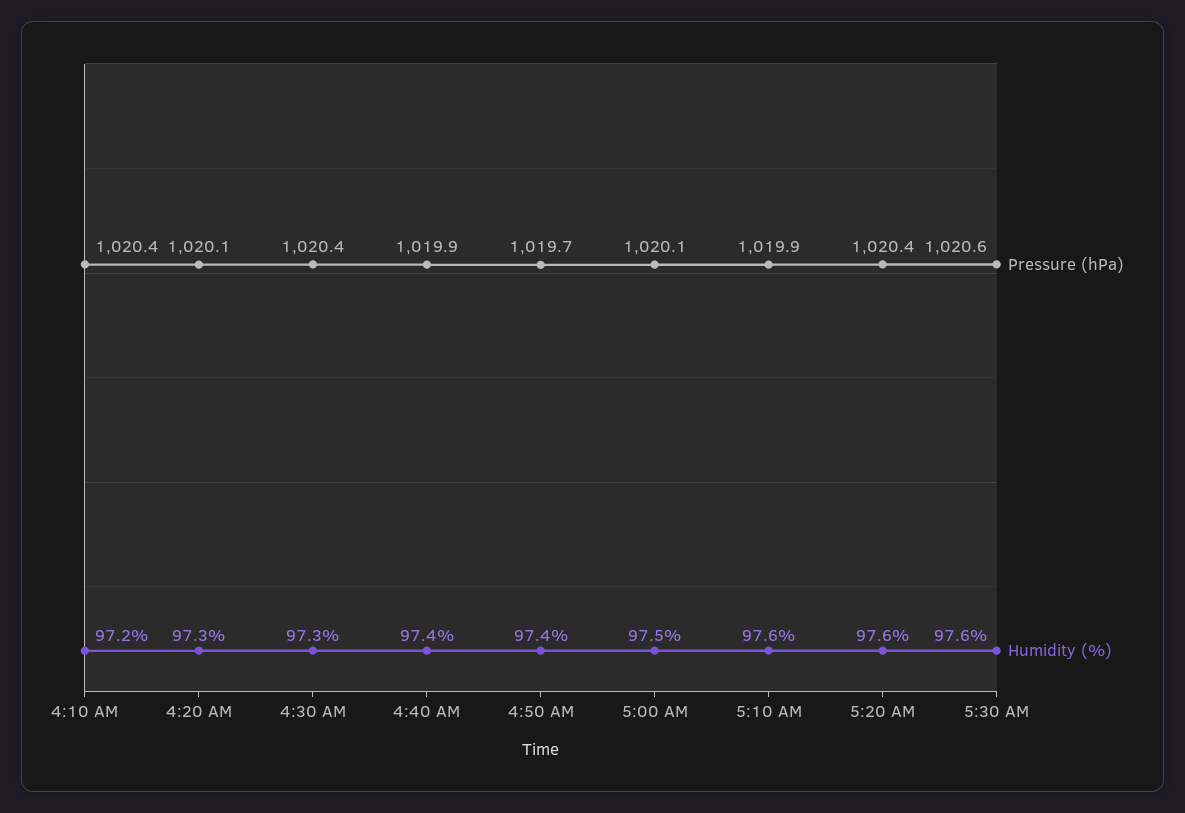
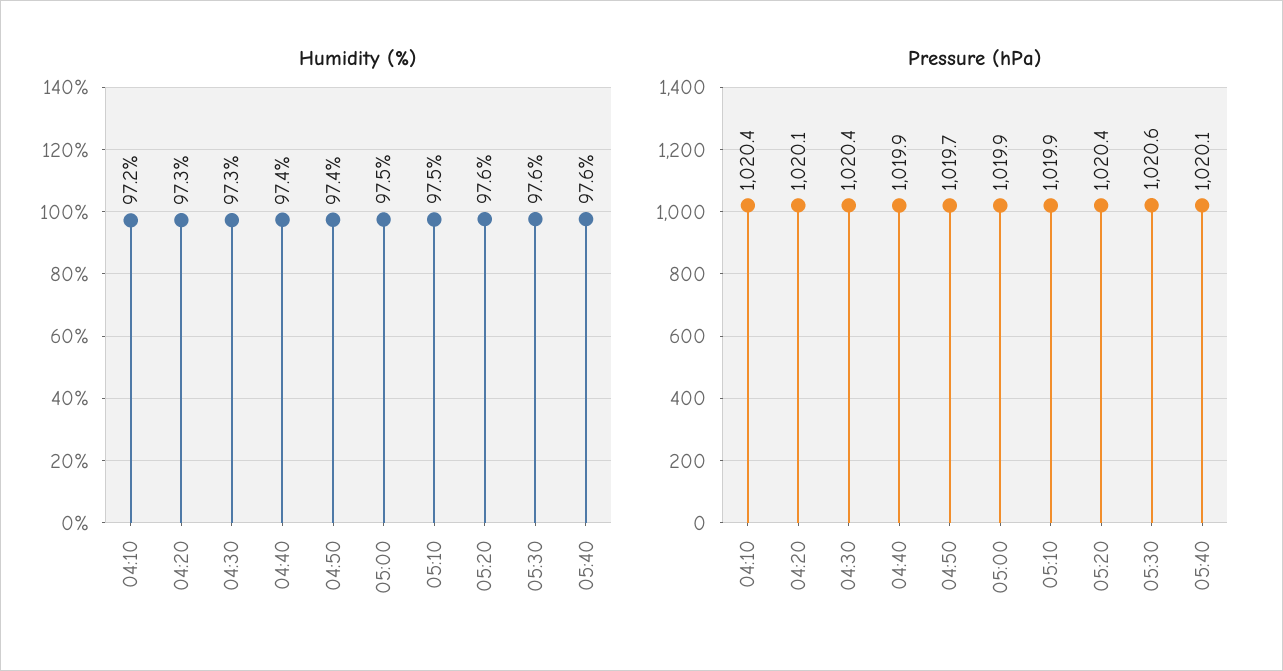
Pressure (hPa), 5:00 AM: 1020.1 -> 1019.9
Humidity (%), 5:10 AM: 97.6 -> 97.5
Humidity (%), 05:40: none -> 97.6
Pressure (hPa), 05:40: none -> 1020.1

